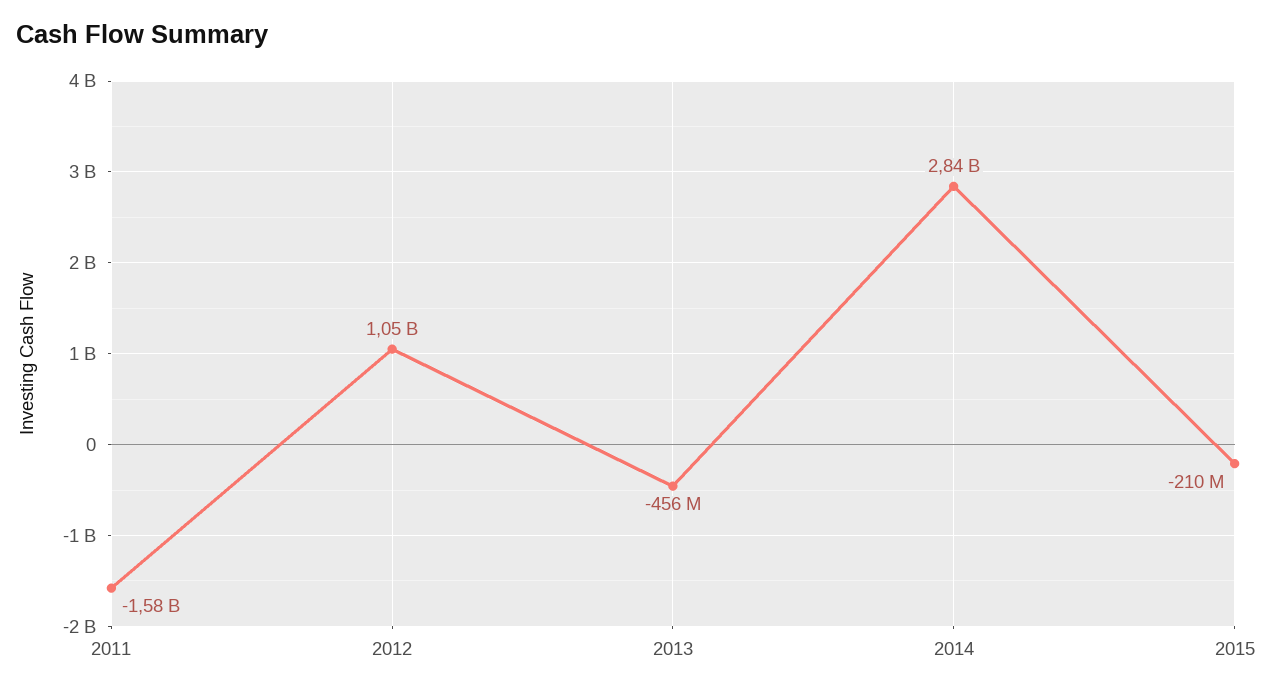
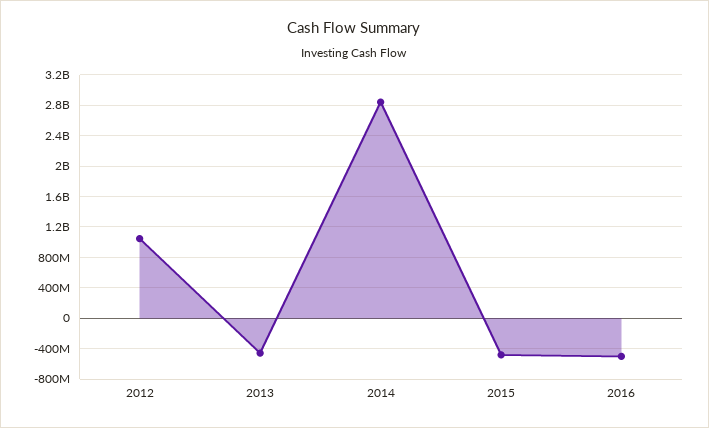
2011: -1580000000 -> none
2015: -210000000 -> -500000000
2016: none -> -500000000

